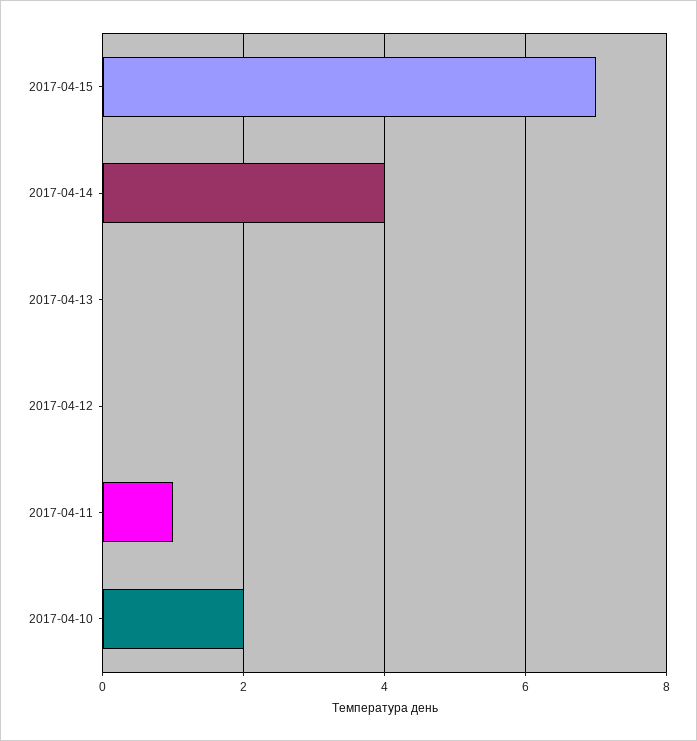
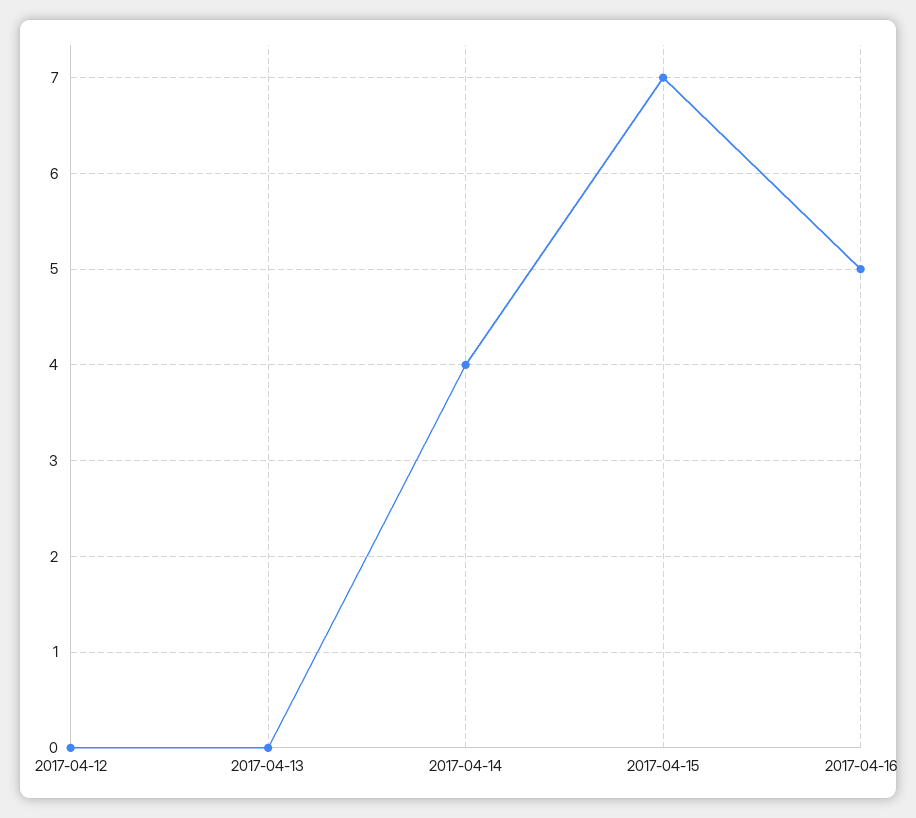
2017-04-11: 1 -> none
2017-04-10: 2 -> none
2017-04-16: none -> 5

